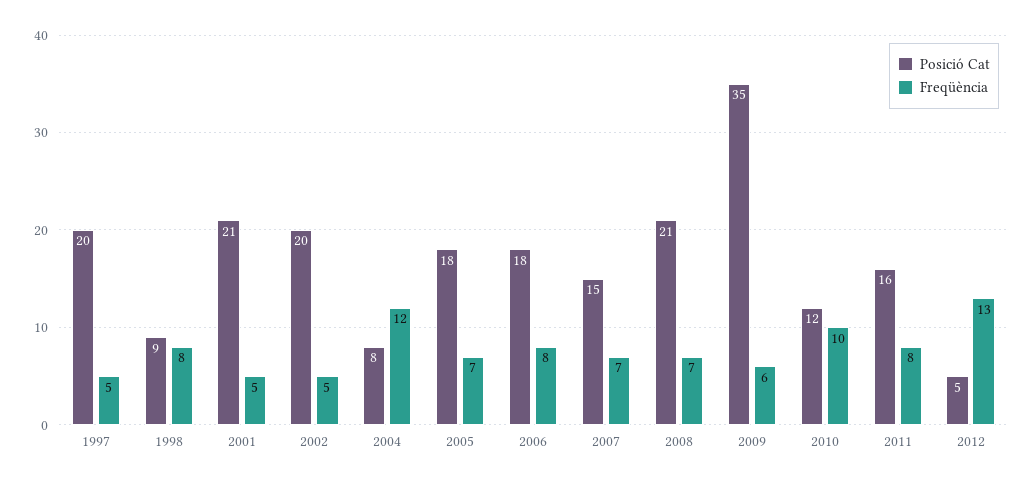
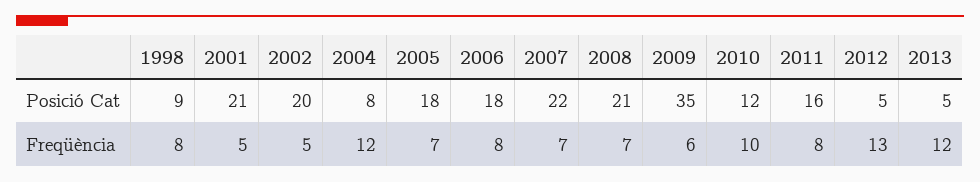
Posició Cat, 1997: 20 -> none
Freqüència, 1997: 5 -> none
Posició Cat, 2007: 15 -> 22
Posició Cat, 2013: none -> 5
Freqüència, 2013: none -> 12

